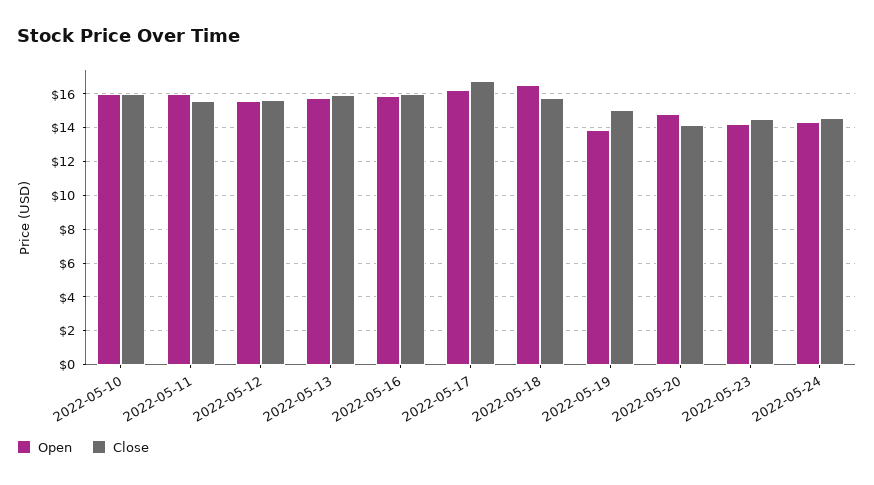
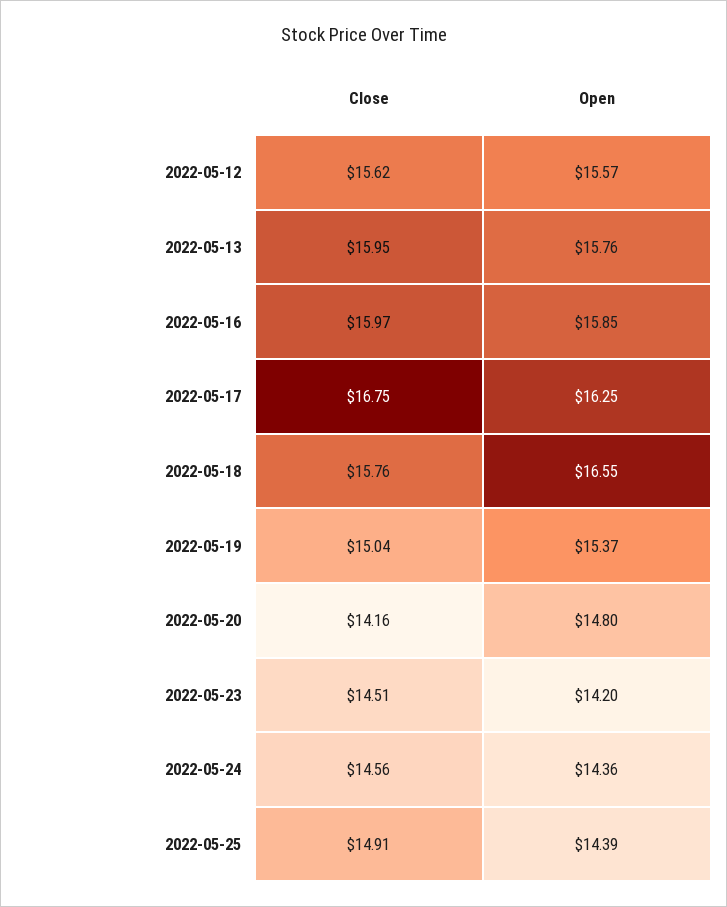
Open, 2022-05-10: 16 -> none
Close, 2022-05-10: 16 -> none
Open, 2022-05-11: 16 -> none
Close, 2022-05-11: 15.5 -> none
Open, 2022-05-19: 14 -> 15.37
Close, 2022-05-25: none -> 14.91
Open, 2022-05-25: none -> 14.39

